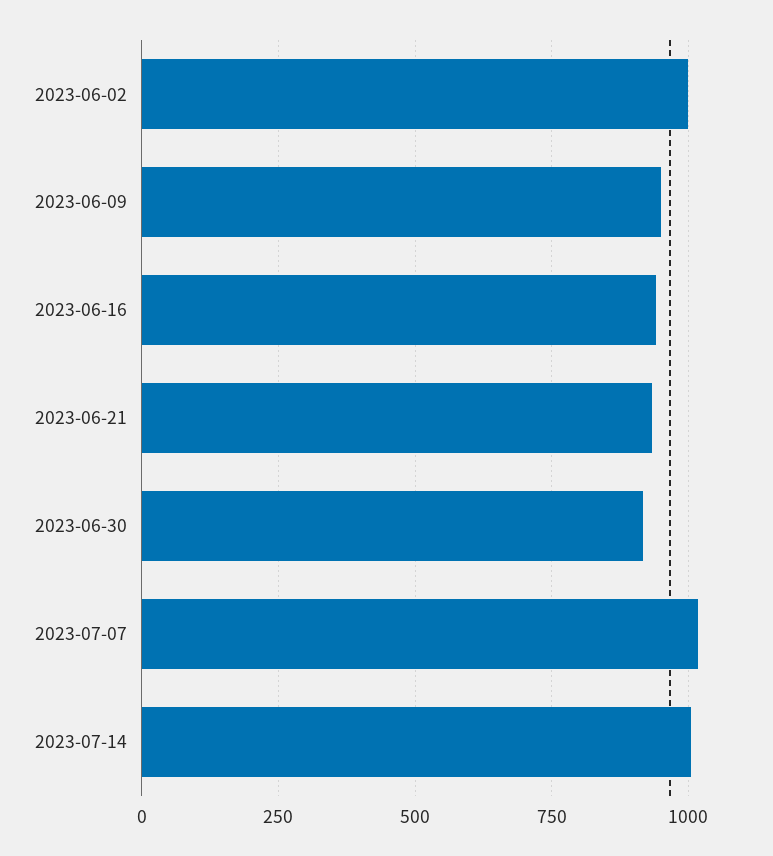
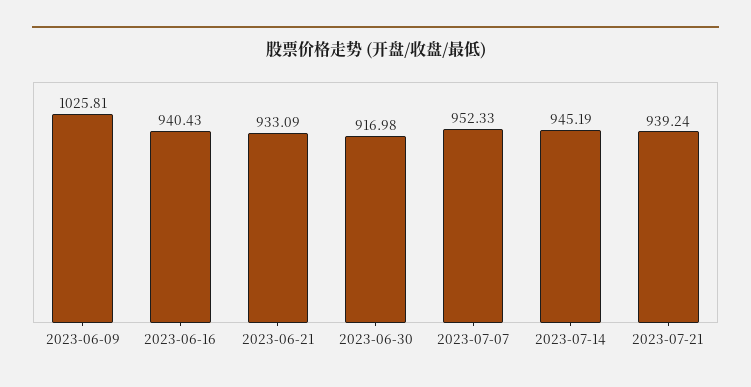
2023-06-02: 1000 -> none
2023-06-09: 950 -> 1025.81
2023-07-07: 1025 -> 952.33
2023-07-14: 1000 -> 945.19
2023-07-21: none -> 939.24

